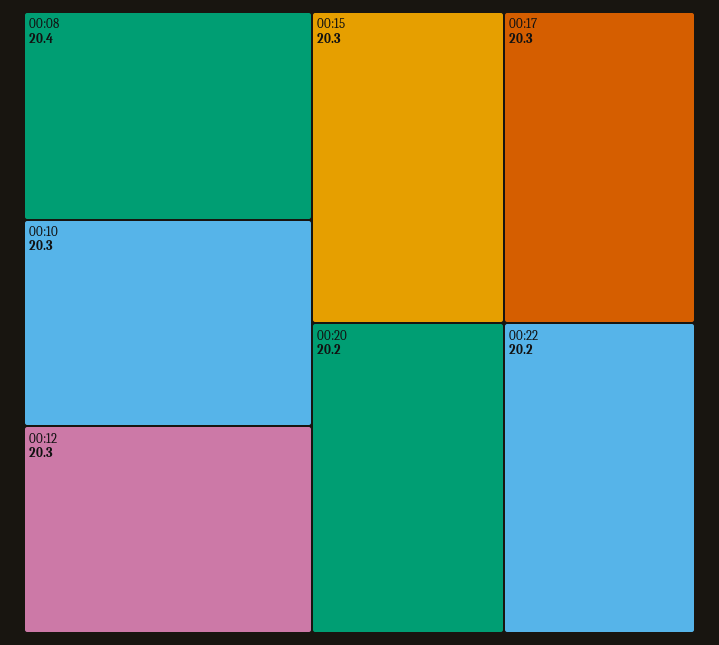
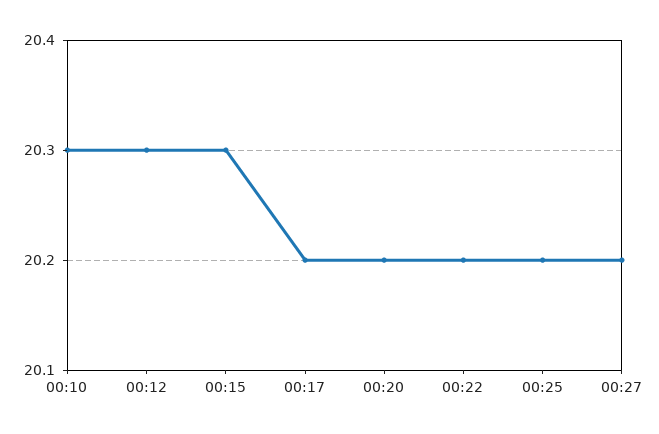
00:08: 20.4 -> none
00:17: 20.3 -> 20.2
00:25: none -> 20.2
00:27: none -> 20.2

